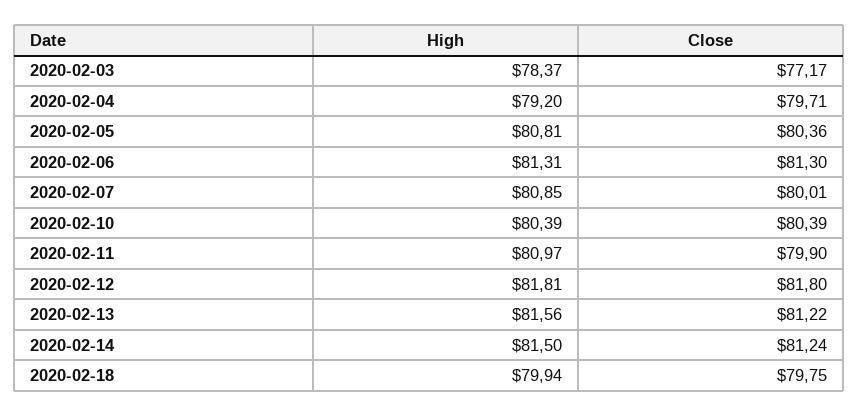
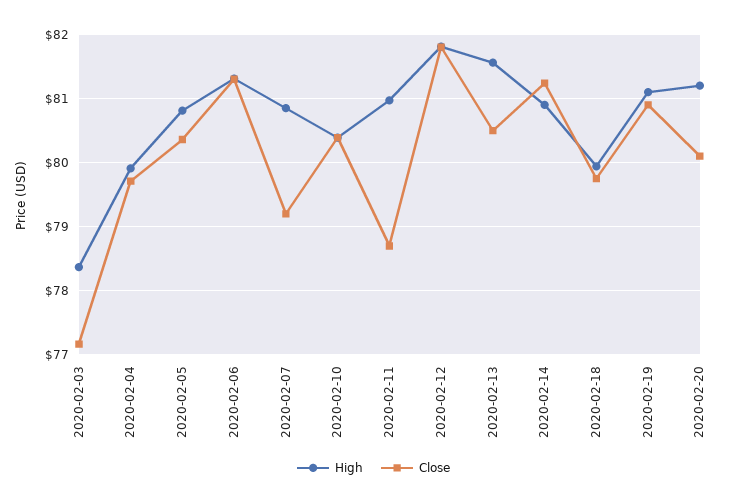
High, 2020-02-04: 79.2 -> 79.9
Close, 2020-02-07: 80.01 -> 79.2
Close, 2020-02-11: 79.9 -> 78.7
Close, 2020-02-13: 81.22 -> 80.5
High, 2020-02-14: 81.5 -> 80.9
High, 2020-02-19: none -> 81.1
Close, 2020-02-19: none -> 80.9
High, 2020-02-20: none -> 81.2
Close, 2020-02-20: none -> 80.1

